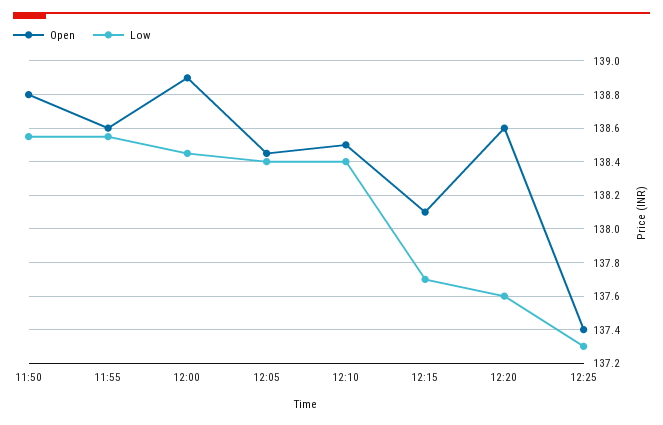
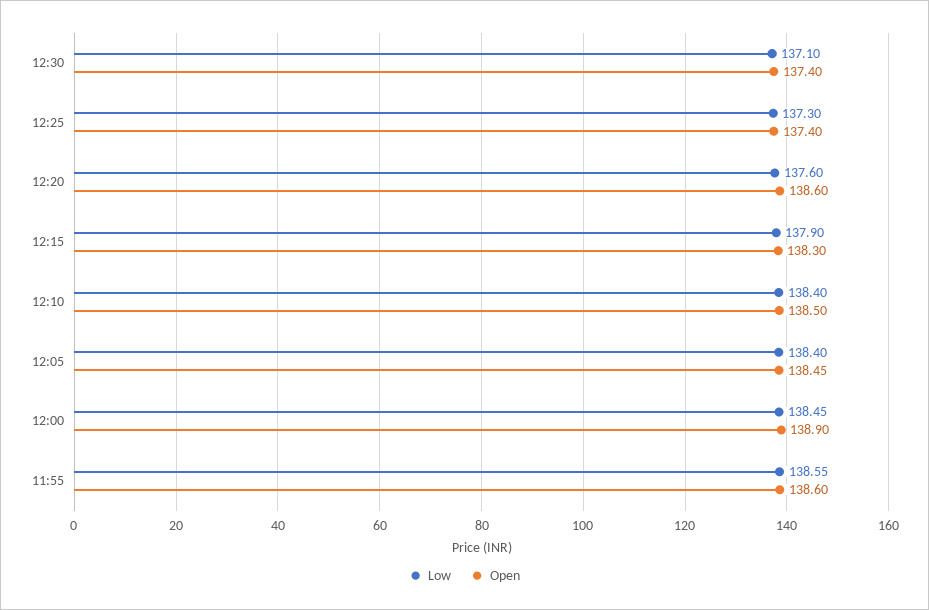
Open, 11:50: 138.8 -> none
Low, 11:50: 138.55 -> none
Open, 12:15: 138.1 -> 138.3
Low, 12:15: 137.7 -> 137.9
Low, 12:30: none -> 137.1
Open, 12:30: none -> 137.4

